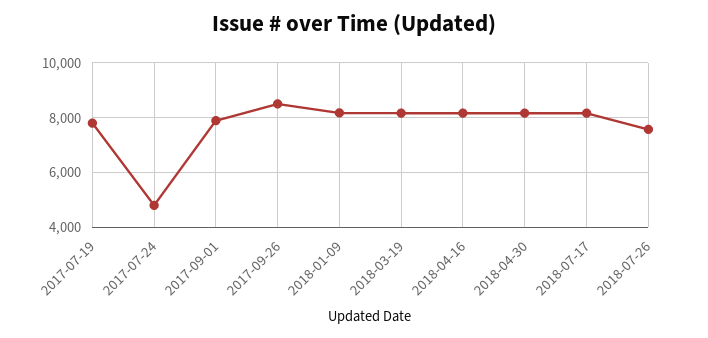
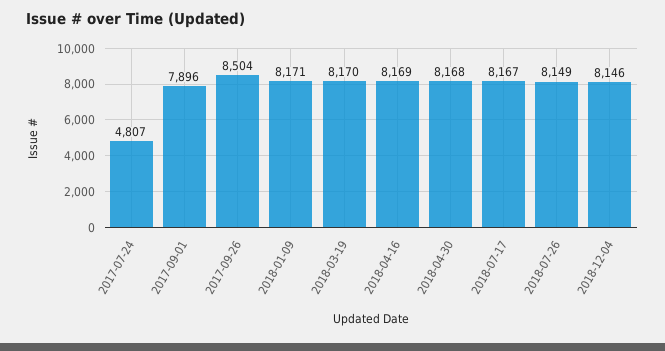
2017-07-19: 7750 -> none
2018-07-26: 7500 -> 8149
2018-12-04: none -> 8146

